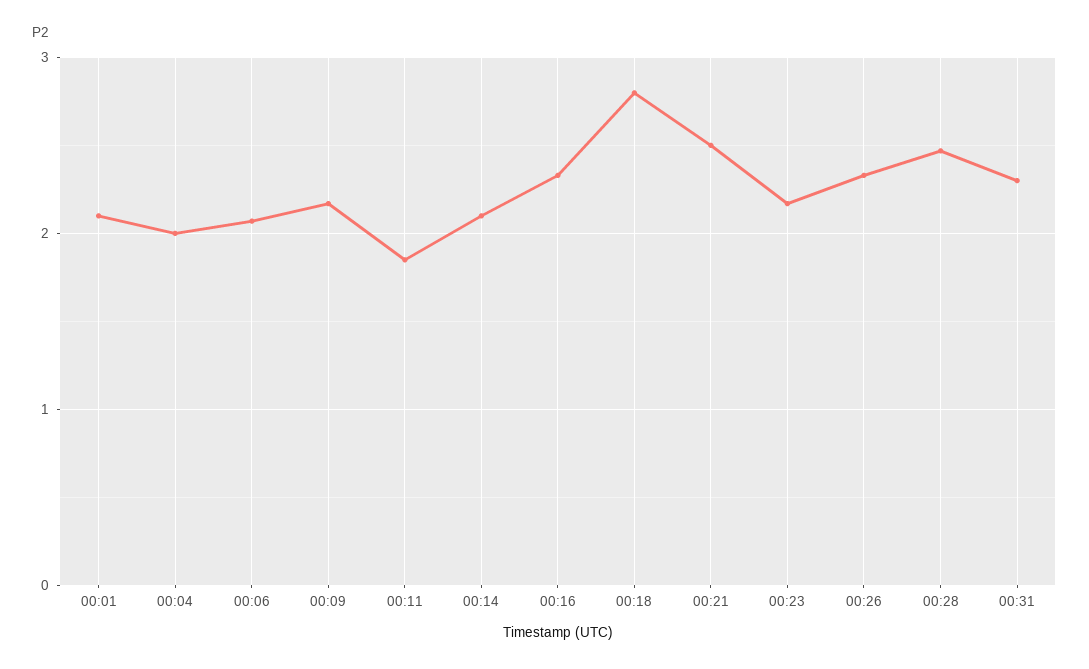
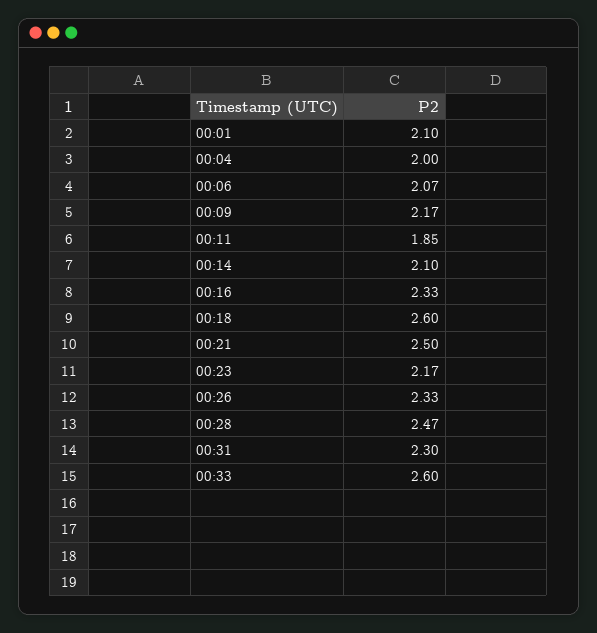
00:18: 2.8 -> 2.6
00:33: none -> 2.6

